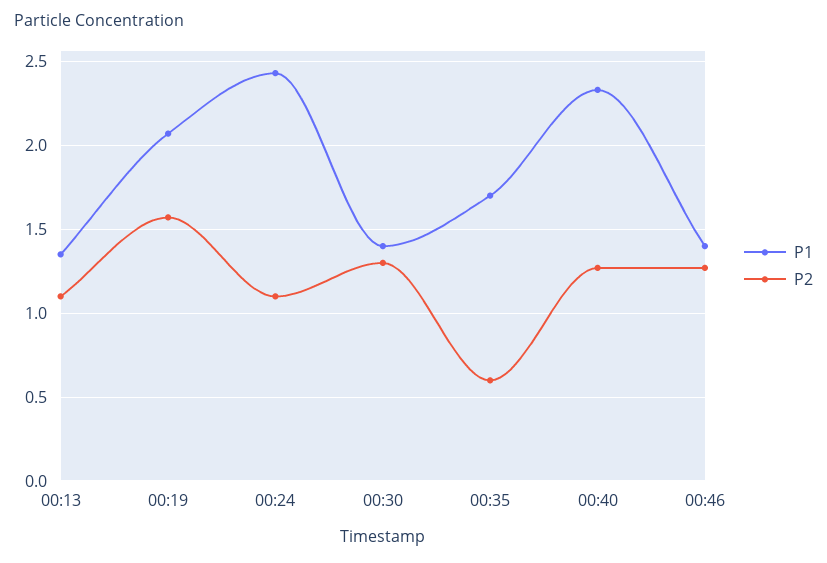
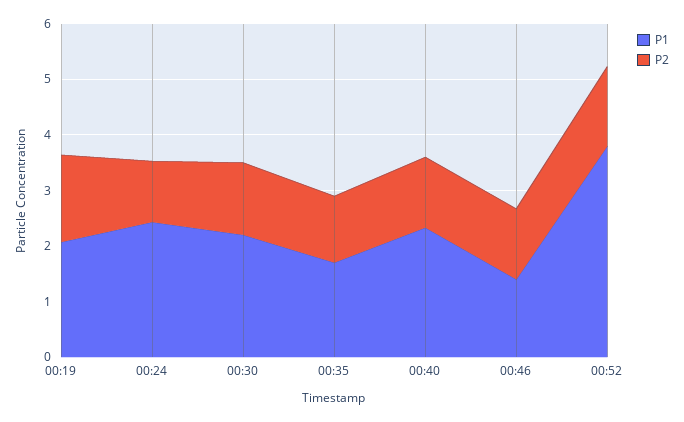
P1, 00:13: 1.35 -> none
P2, 00:13: 1.1 -> none
P1, 00:30: 1.4 -> 2.2
P2, 00:35: 0.6 -> 1.2
P1, 00:52: none -> 3.8
P2, 00:52: none -> 1.4

